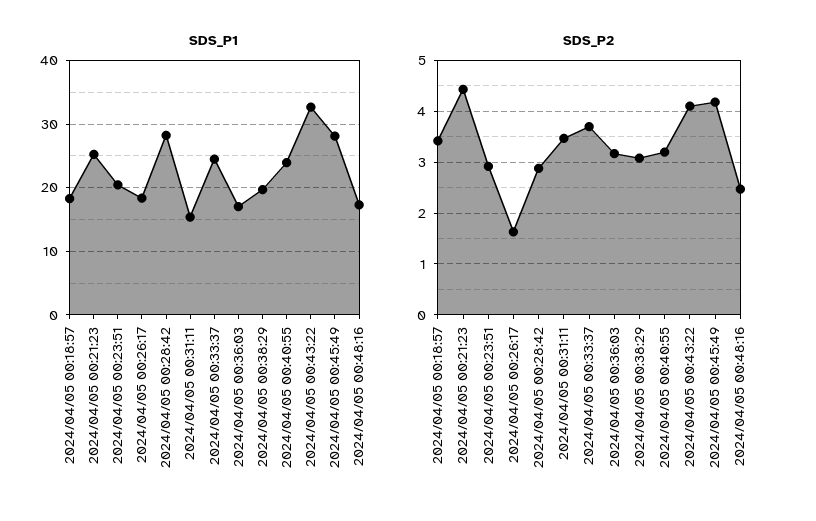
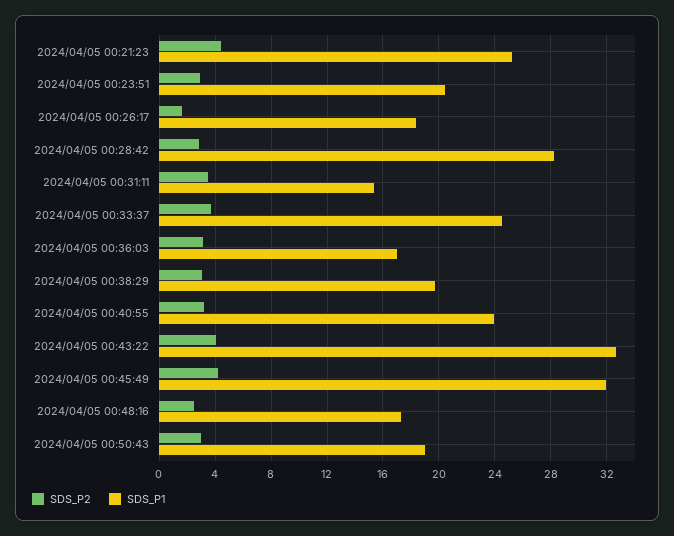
SDS_P1, 2024/04/05 00:18:57: 18 -> none
SDS_P1, 2024/04/05 00:45:49: 28 -> 32
SDS_P2, 2024/04/05 00:18:57: 3.4 -> none
SDS_P2, 2024/04/05 00:50:43: none -> 3
SDS_P1, 2024/04/05 00:50:43: none -> 19

